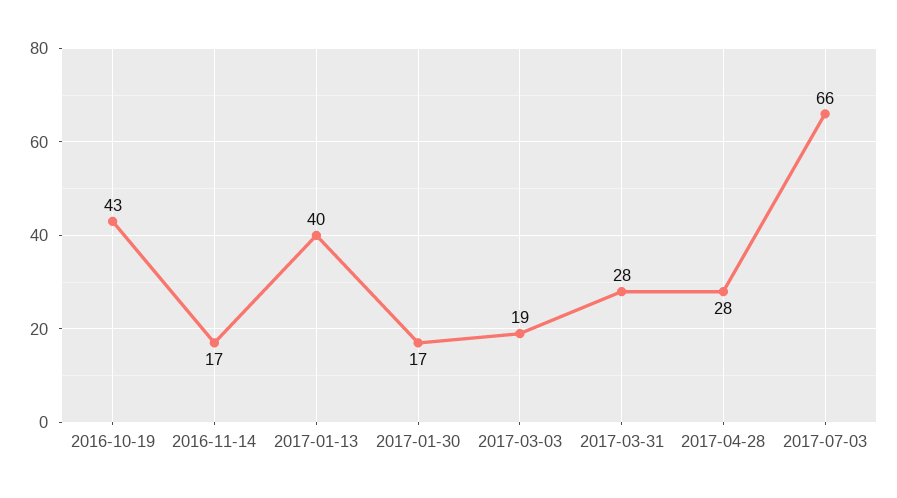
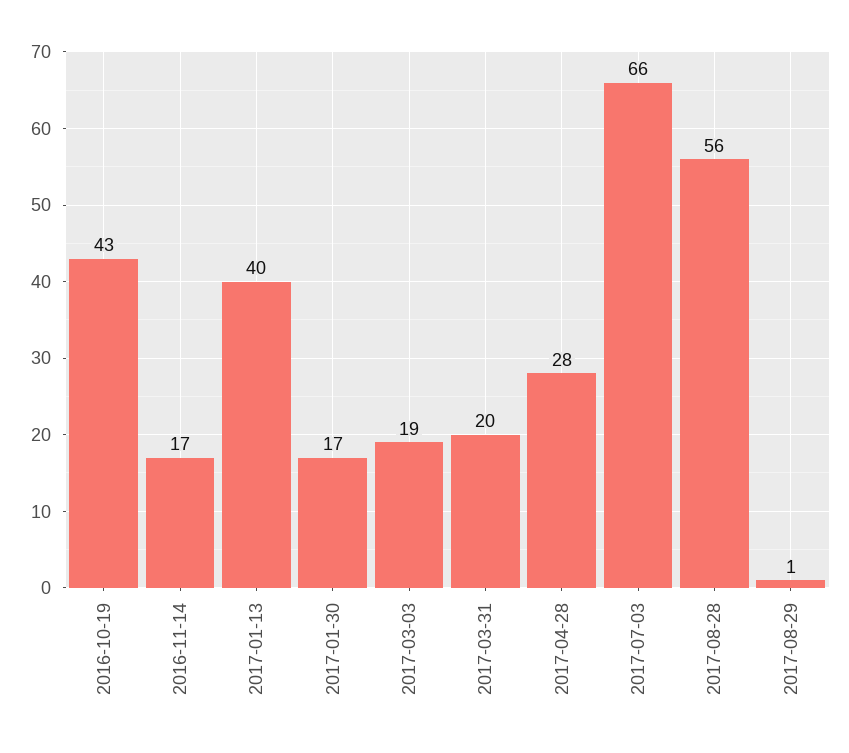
2017-03-31: 28 -> 20
2017-08-28: none -> 56
2017-08-29: none -> 1

